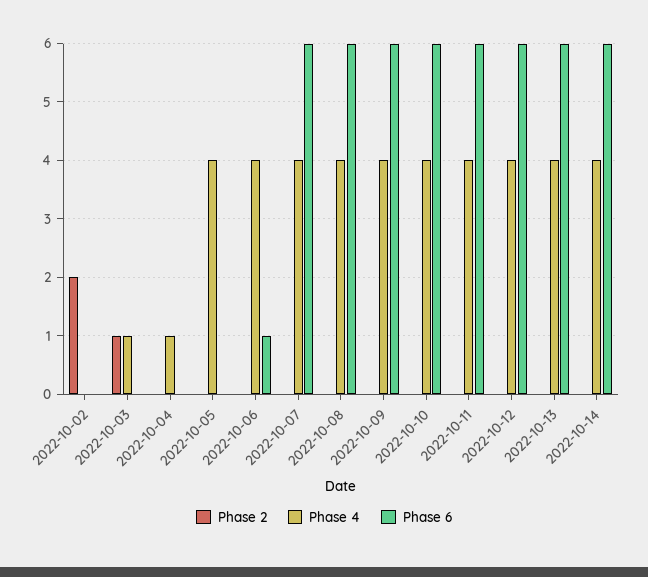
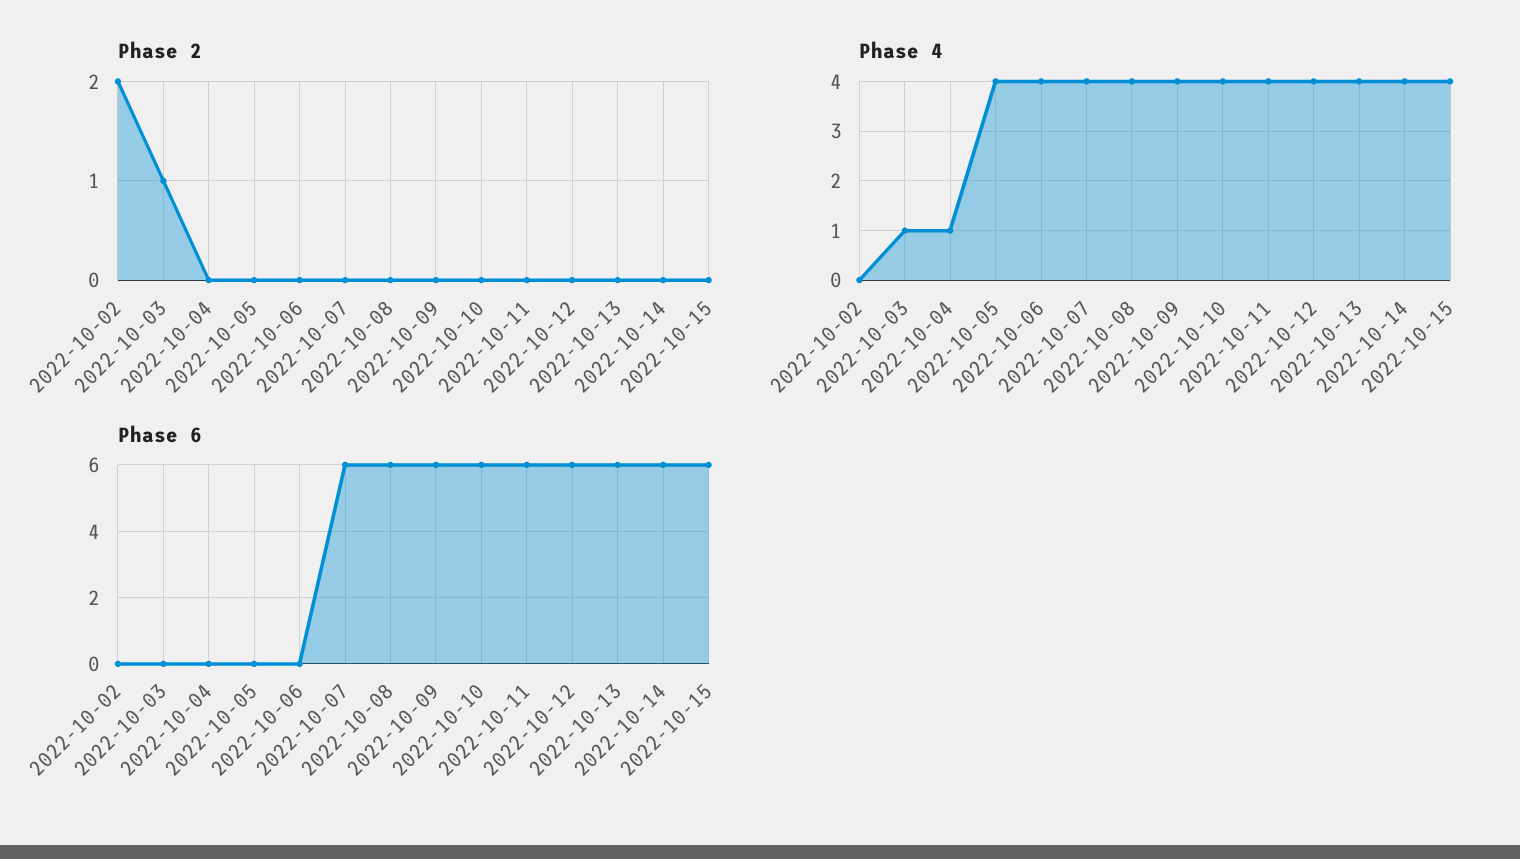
Phase 6, 2022-10-06: 1 -> 0
Phase 2, 2022-10-15: none -> 0
Phase 4, 2022-10-15: none -> 4
Phase 6, 2022-10-15: none -> 6

